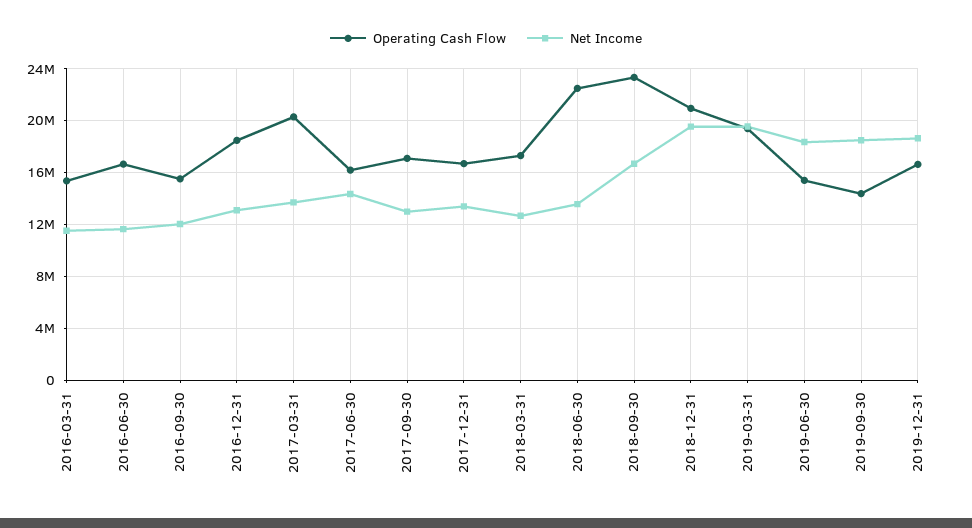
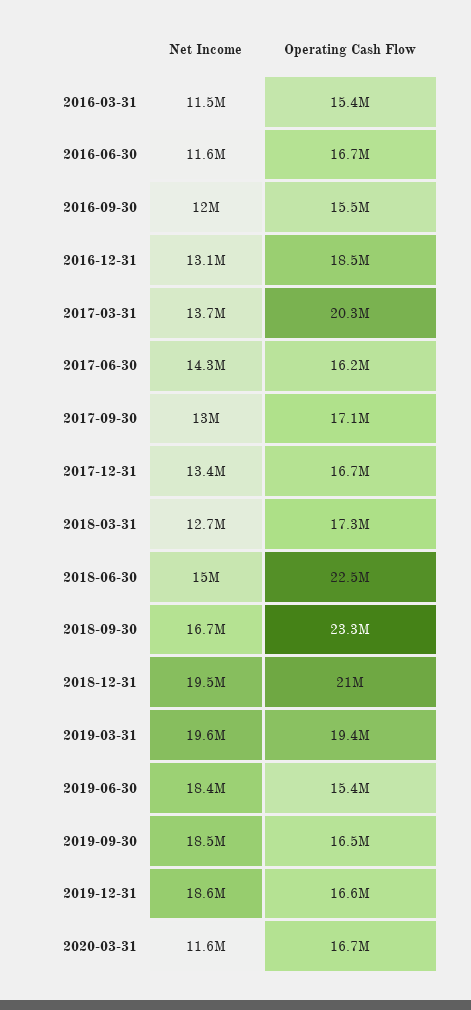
Net Income, 2018-06-30: 13500000 -> 15000000
Operating Cash Flow, 2019-09-30: 14500000 -> 16500000
Net Income, 2020-03-31: none -> 11600000
Operating Cash Flow, 2020-03-31: none -> 16700000

